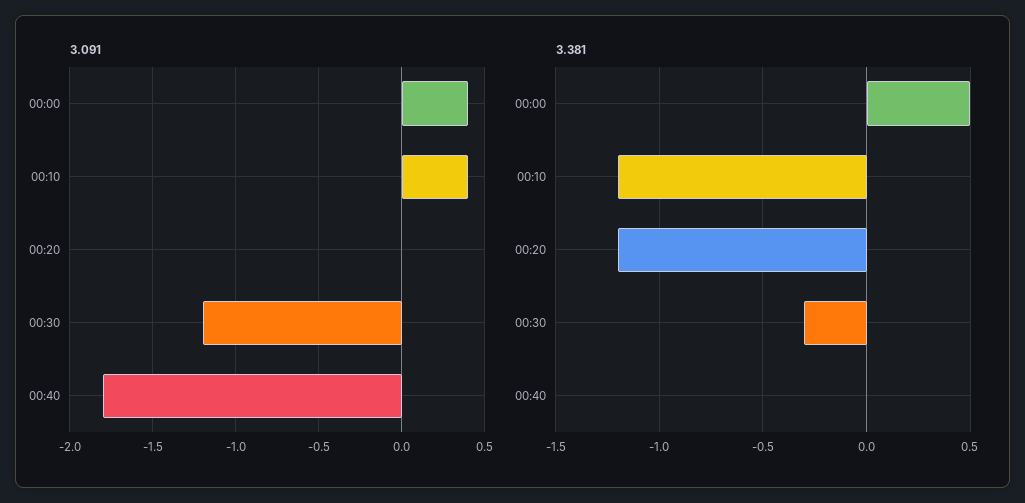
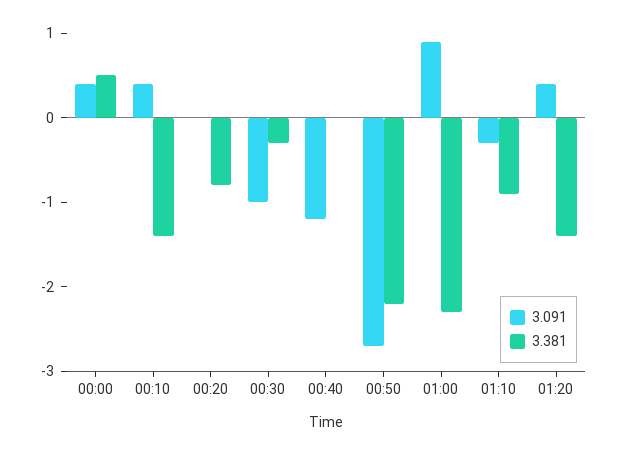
3.091, 00:30: -1.2 -> -1
3.091, 00:40: -1.8 -> -1.2
3.381, 00:10: -1.2 -> -1.4
3.381, 00:20: -1.2 -> -0.8
3.091, 00:50: none -> -2.7
3.381, 00:50: none -> -2.2
3.091, 01:00: none -> 0.9
3.381, 01:00: none -> -2.3
3.091, 01:10: none -> -0.3
3.381, 01:10: none -> -0.9
3.091, 01:20: none -> 0.4
3.381, 01:20: none -> -1.4

